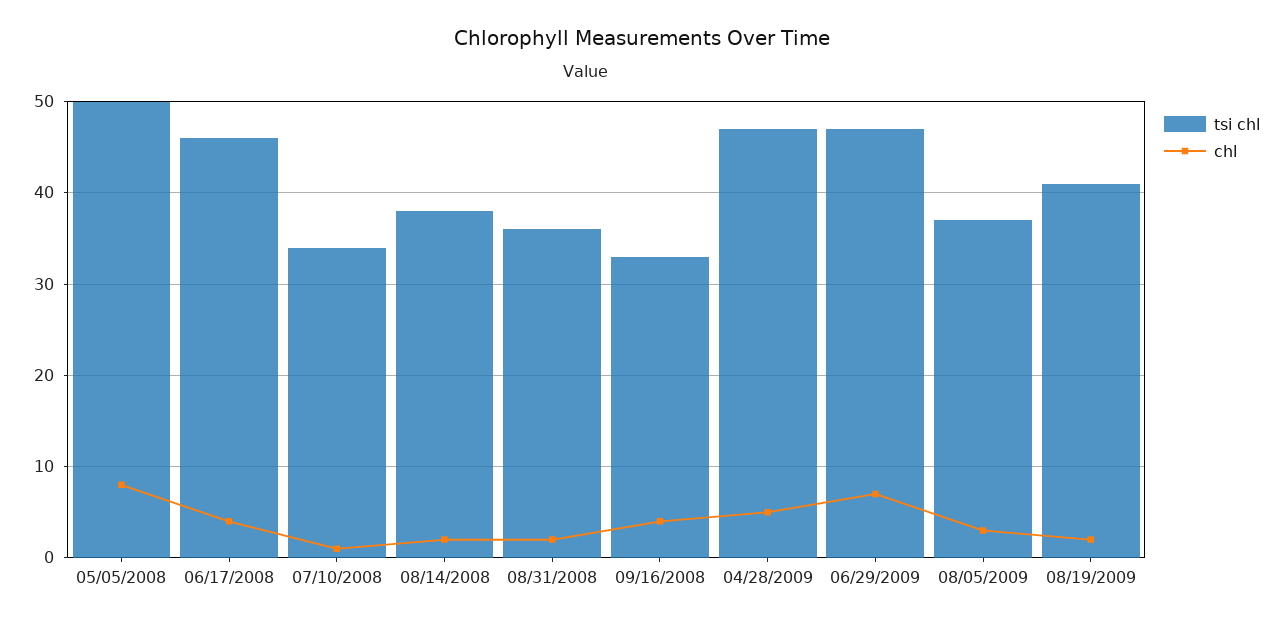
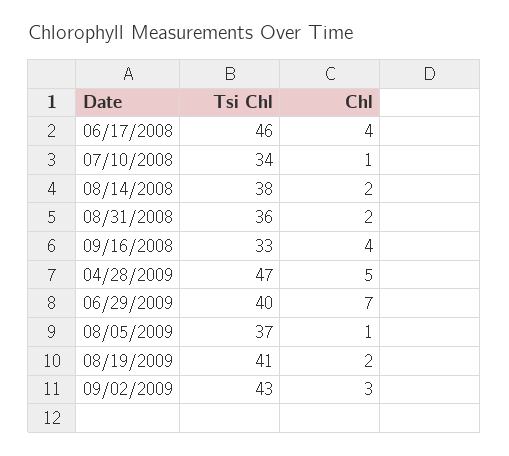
tsi chl, 05/05/2008: 50 -> none
chl, 05/05/2008: 8 -> none
tsi chl, 06/29/2009: 47 -> 40
chl, 08/05/2009: 3 -> 1
tsi chl, 09/02/2009: none -> 43
chl, 09/02/2009: none -> 3

